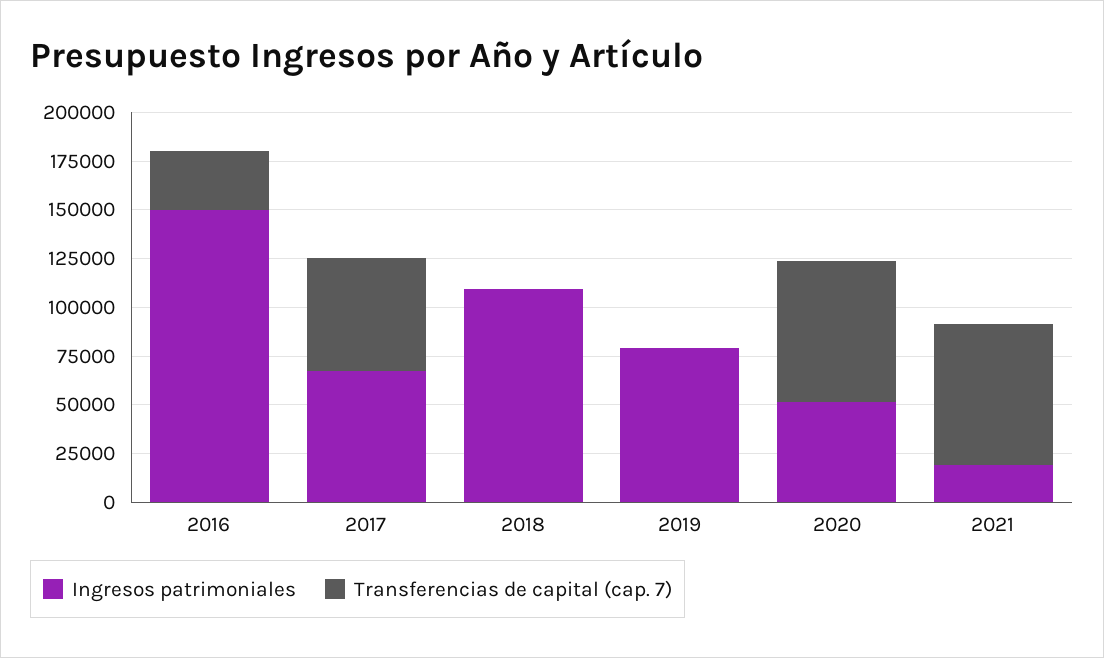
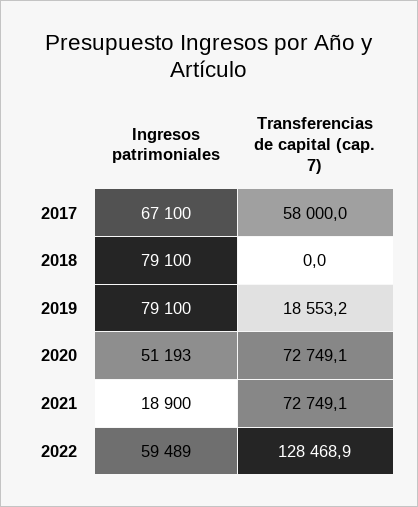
Ingresos patrimoniales, 2016: 150000 -> none
Transferencias de capital (cap. 7), 2016: 30000 -> none
Ingresos patrimoniales, 2018: 110000 -> 79100
Transferencias de capital (cap. 7), 2019: 0 -> 18553.2
Ingresos patrimoniales, 2022: none -> 59489
Transferencias de capital (cap. 7), 2022: none -> 128468.9

